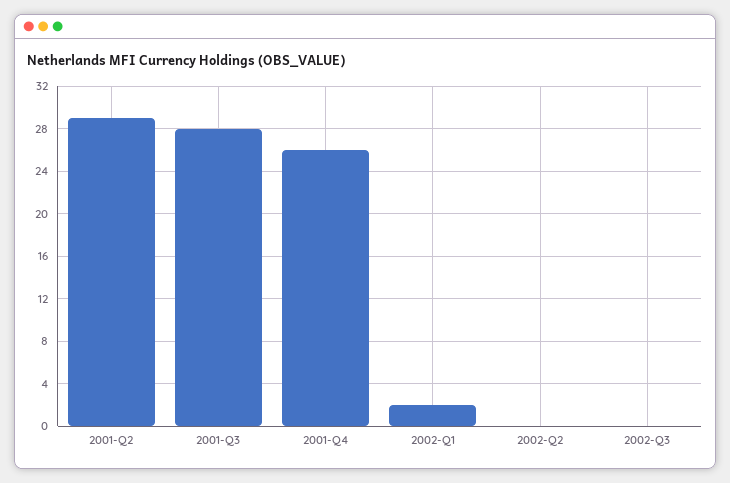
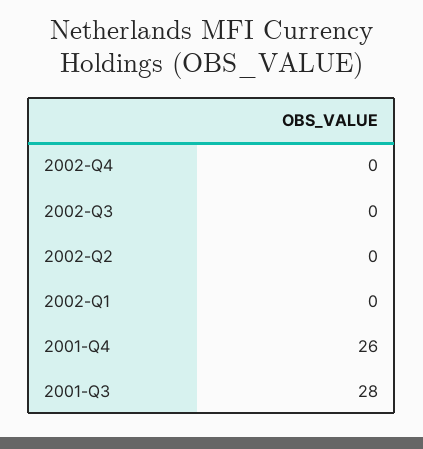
2001-Q2: 29 -> none
2002-Q1: 2 -> 0
2002-Q4: none -> 0

